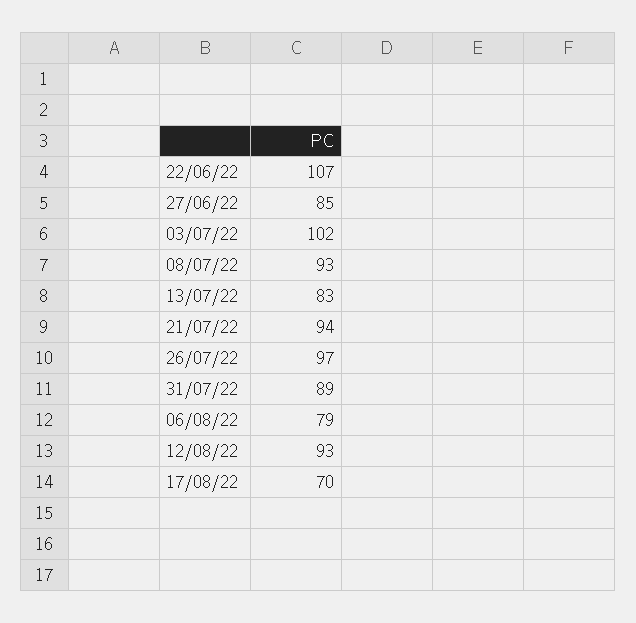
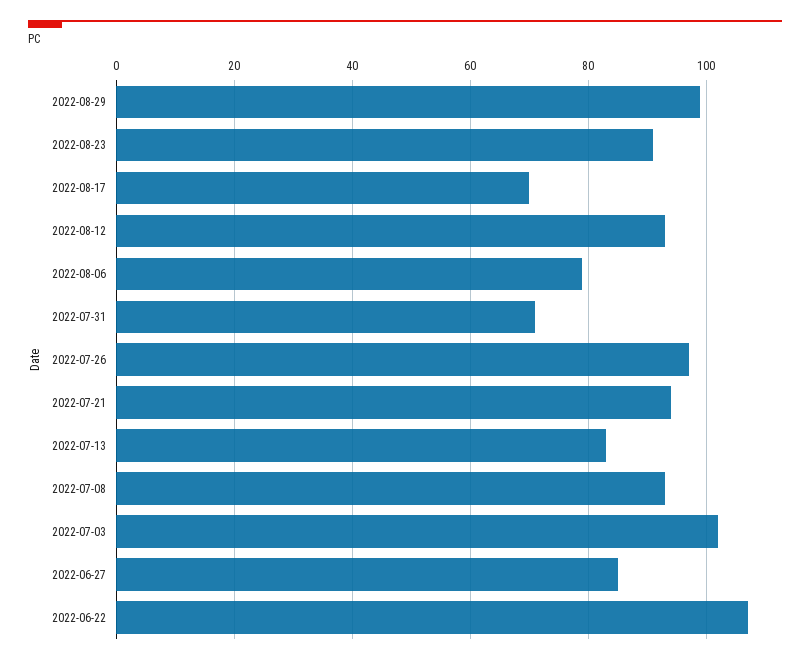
31/07/22: 89 -> 70
2022-08-29: none -> 100
2022-08-23: none -> 90

